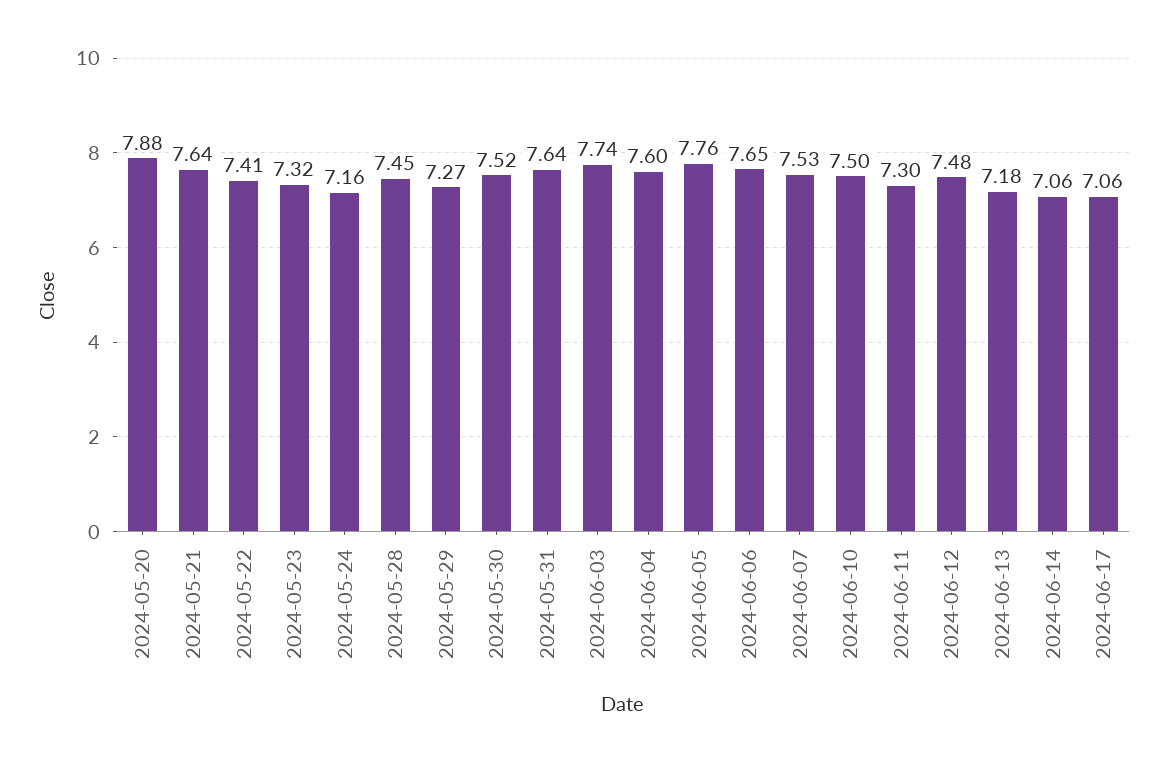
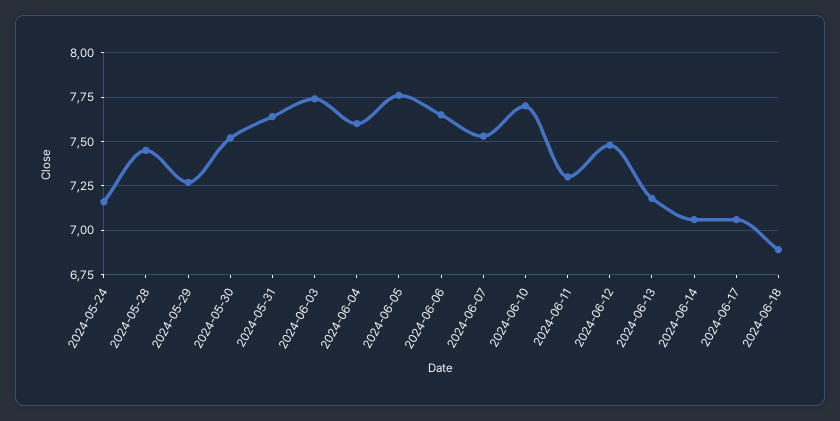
2024-05-20: 7.88 -> none
2024-05-21: 7.64 -> none
2024-05-22: 7.41 -> none
2024-05-23: 7.32 -> none
2024-06-10: 7.5 -> 7.7
2024-06-18: none -> 6.9

